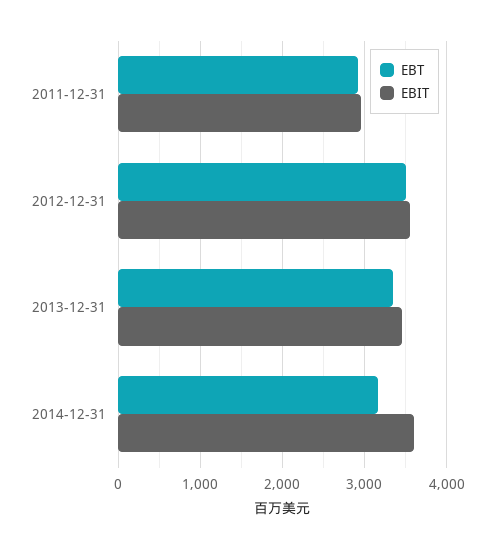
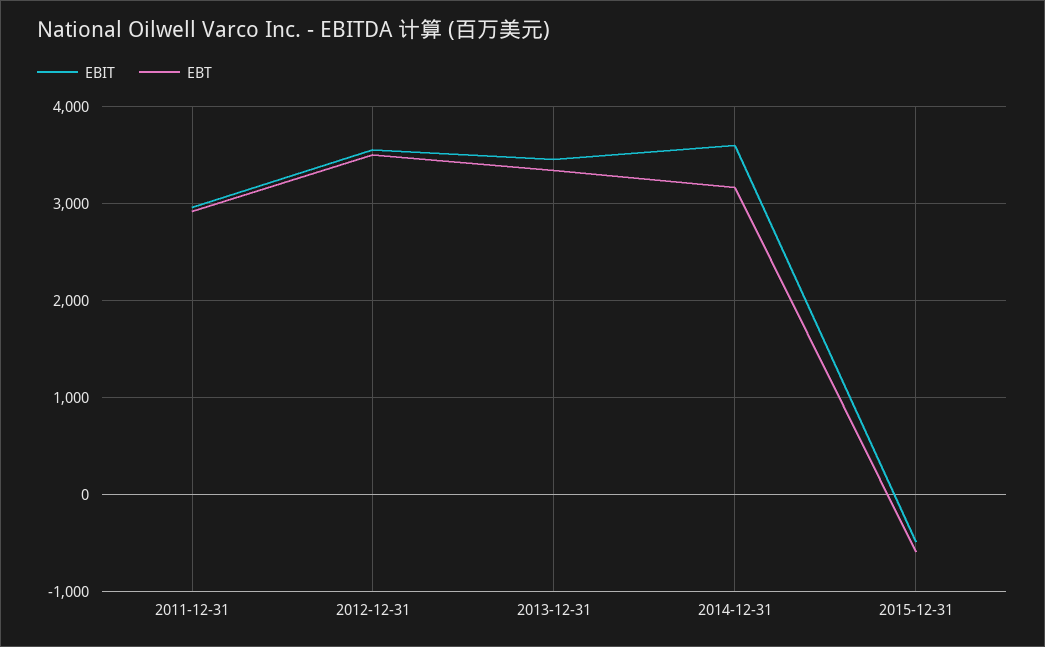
EBIT, 2015-12-31: none -> -500
EBT, 2015-12-31: none -> -600

